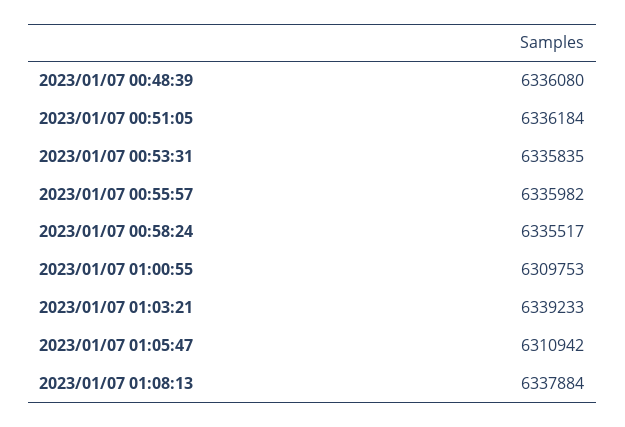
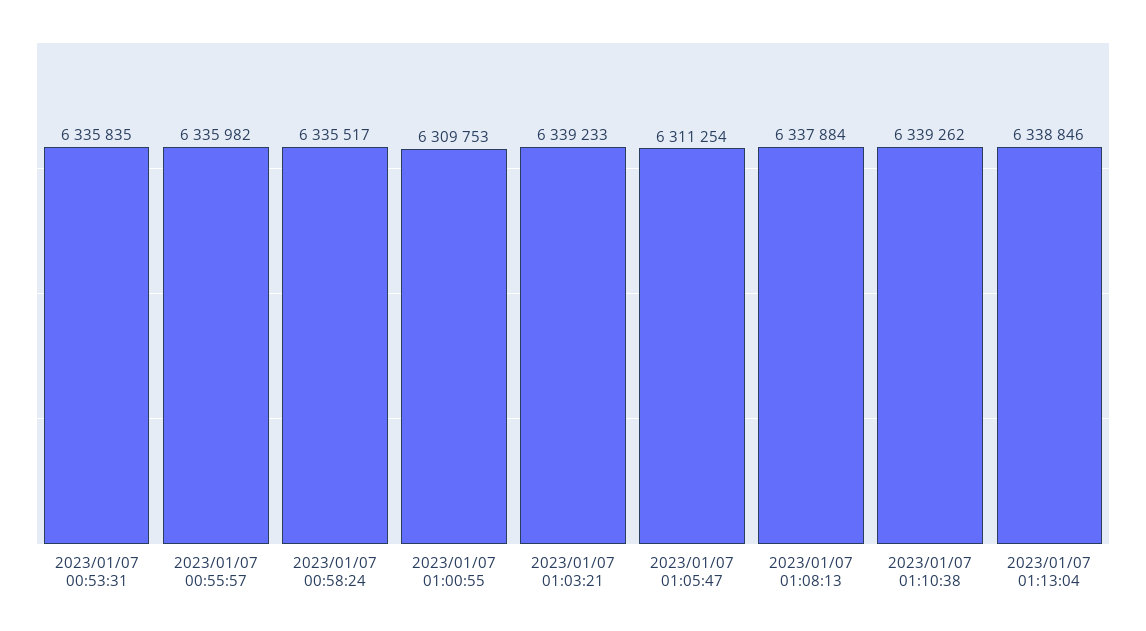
2023/01/07 00:48:39: 6336080 -> none
2023/01/07 00:51:05: 6336184 -> none
2023/01/07 01:05:47: 6310942 -> 6311254
2023/01/07 01:10:38: none -> 6339262
2023/01/07 01:13:04: none -> 6338846

